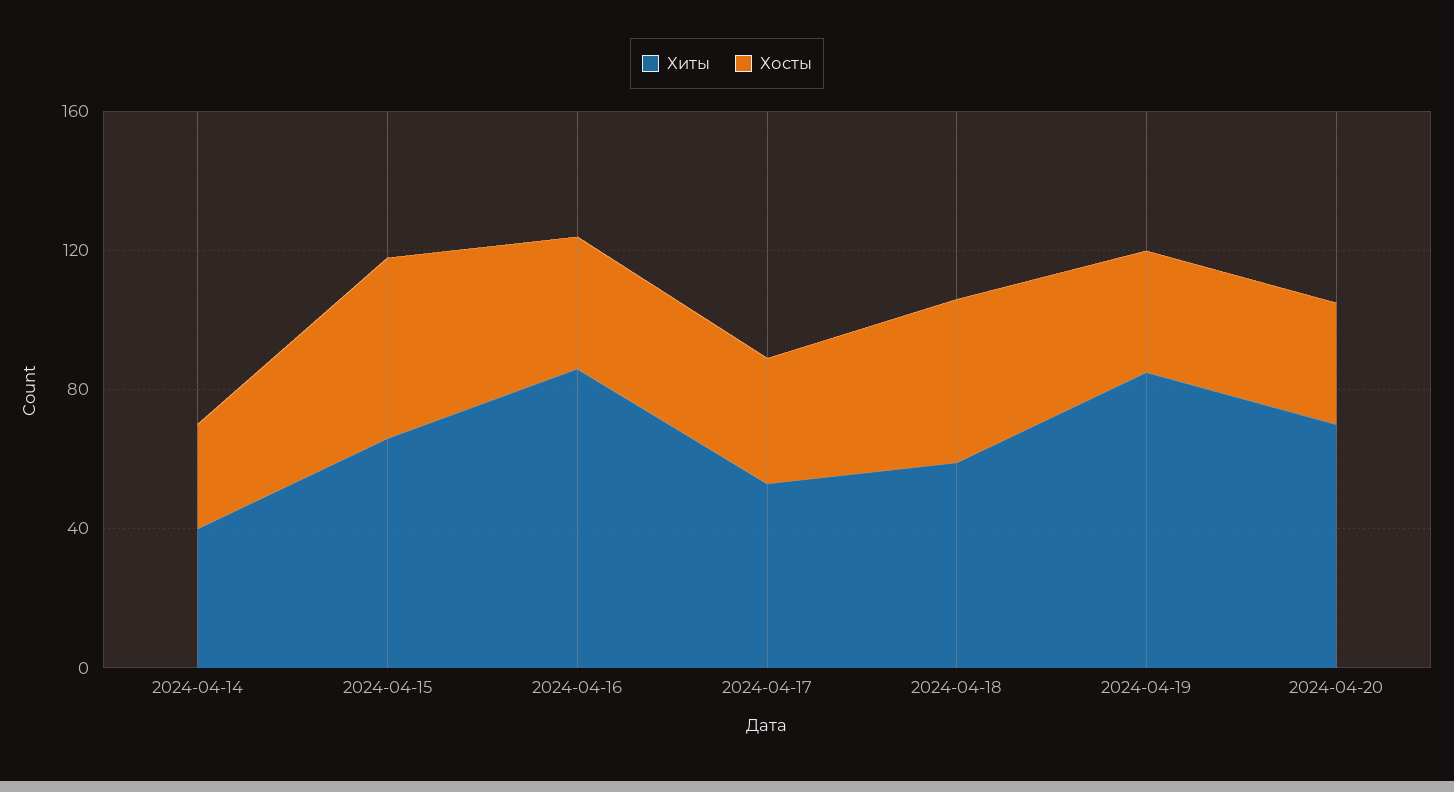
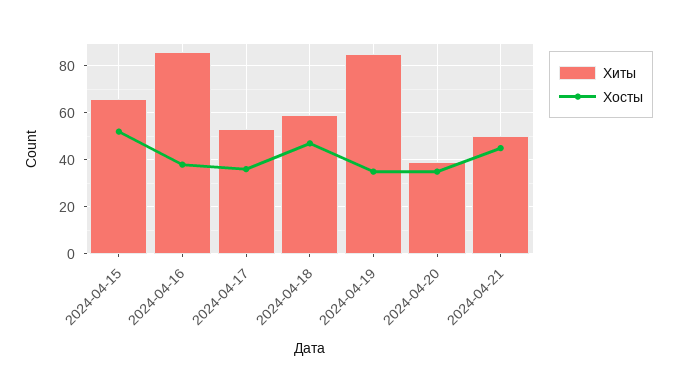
Хиты, 2024-04-14: 40 -> none
Хосты, 2024-04-14: 30 -> none
Хиты, 2024-04-20: 70 -> 40
Хиты, 2024-04-21: none -> 50
Хосты, 2024-04-21: none -> 45

